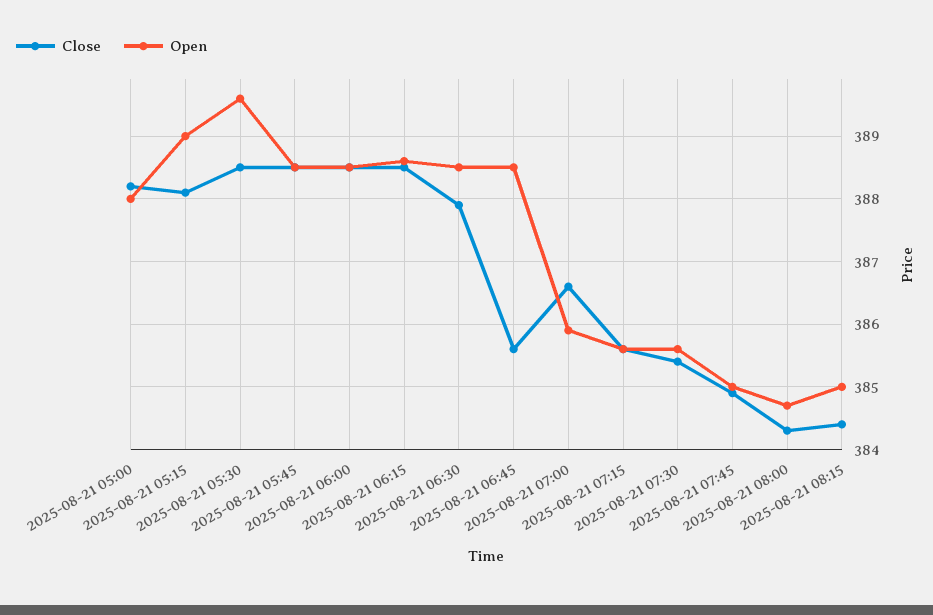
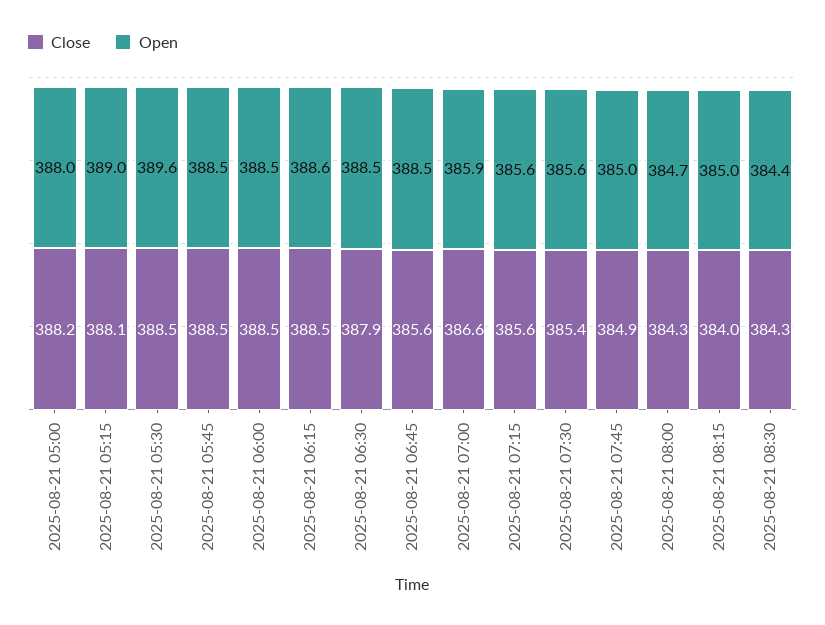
Close, 2025-08-21 08:15: 384.4 -> 384
Close, 2025-08-21 08:30: none -> 384.3
Open, 2025-08-21 08:30: none -> 384.4

